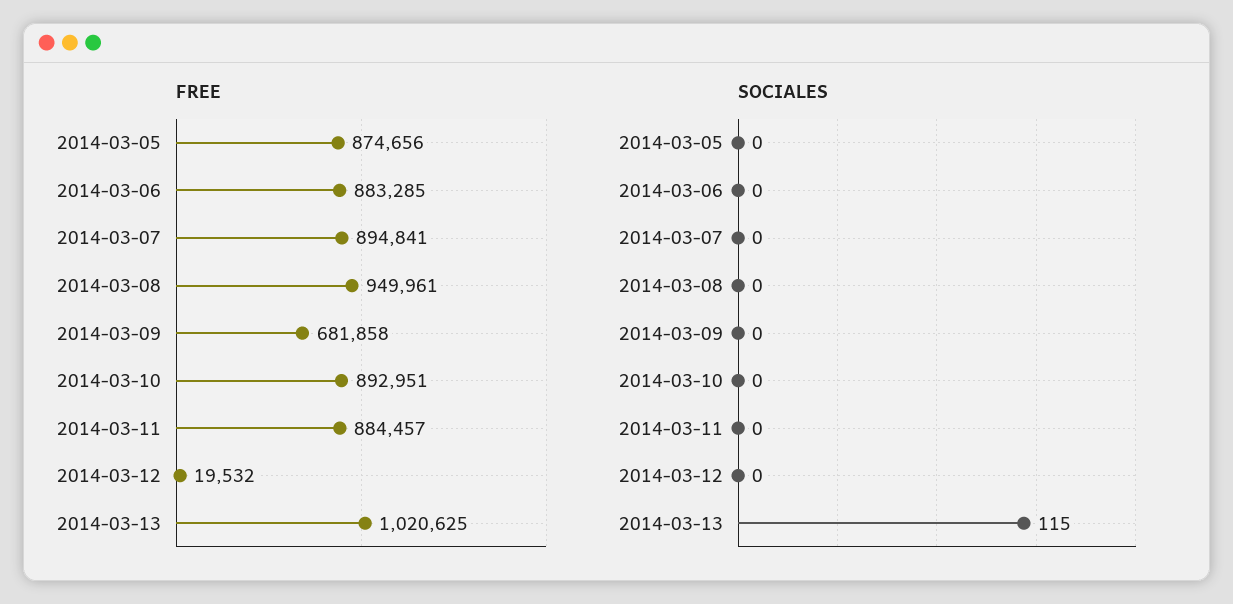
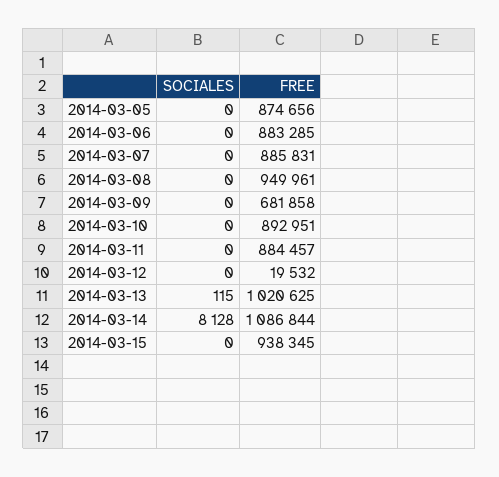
FREE, 2014-03-07: 894841 -> 885831
SOCIALES, 2014-03-14: none -> 8128
FREE, 2014-03-14: none -> 1086844
SOCIALES, 2014-03-15: none -> 0
FREE, 2014-03-15: none -> 938345

